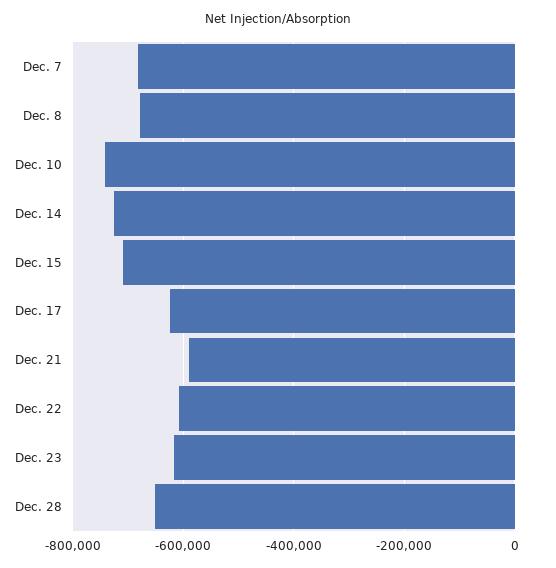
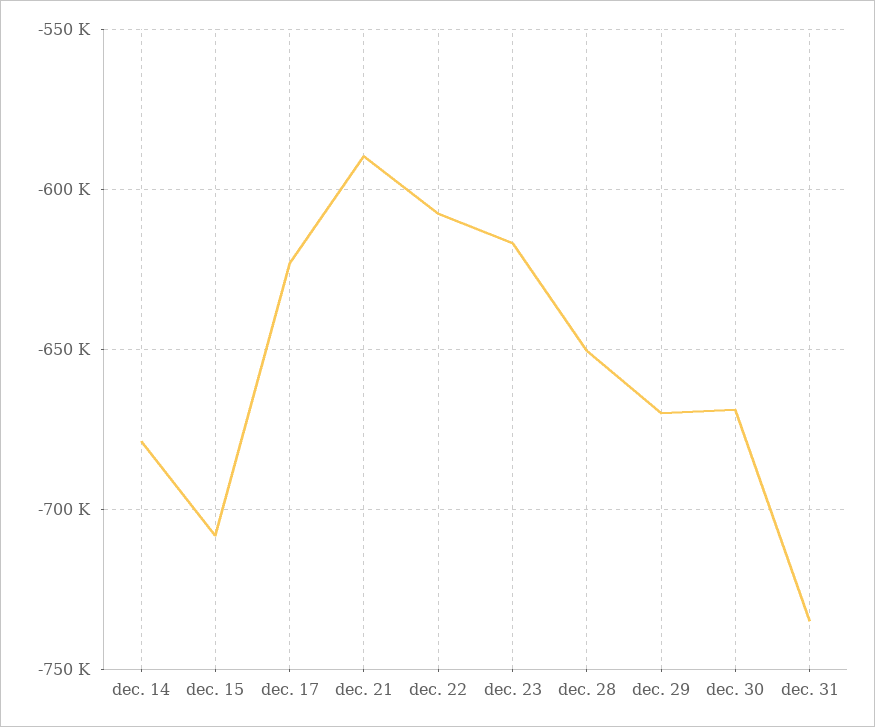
Dec. 7: -680000 -> none
Dec. 8: -680000 -> none
Dec. 10: -740000 -> none
Dec. 14: -720000 -> -680000
dec. 29: none -> -670000
dec. 30: none -> -670000
dec. 31: none -> -735000

